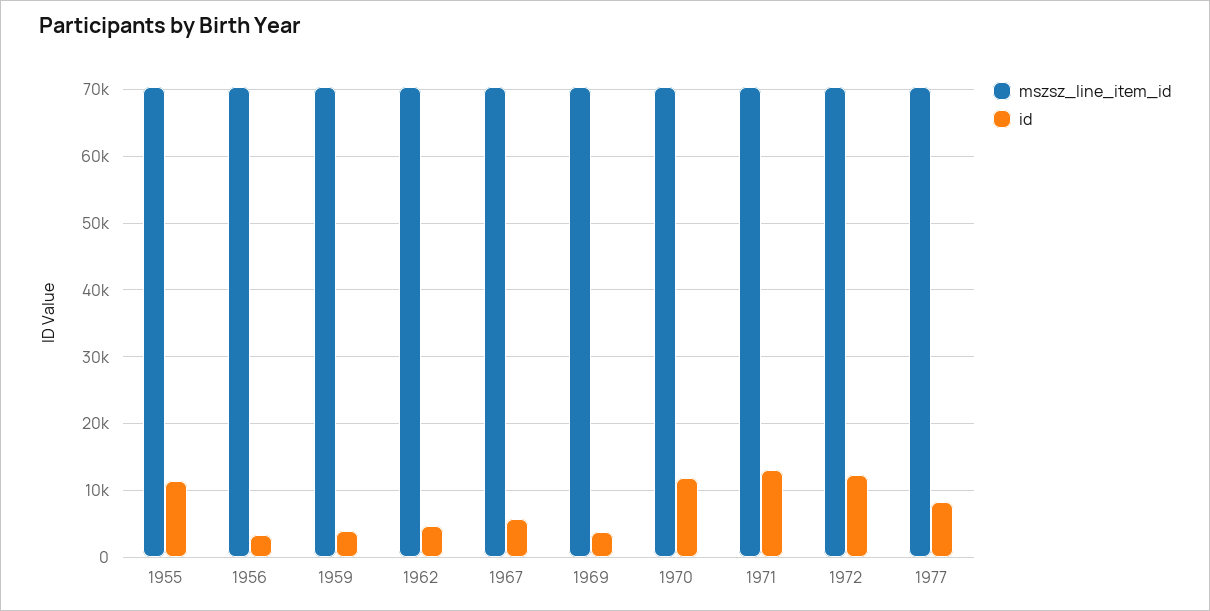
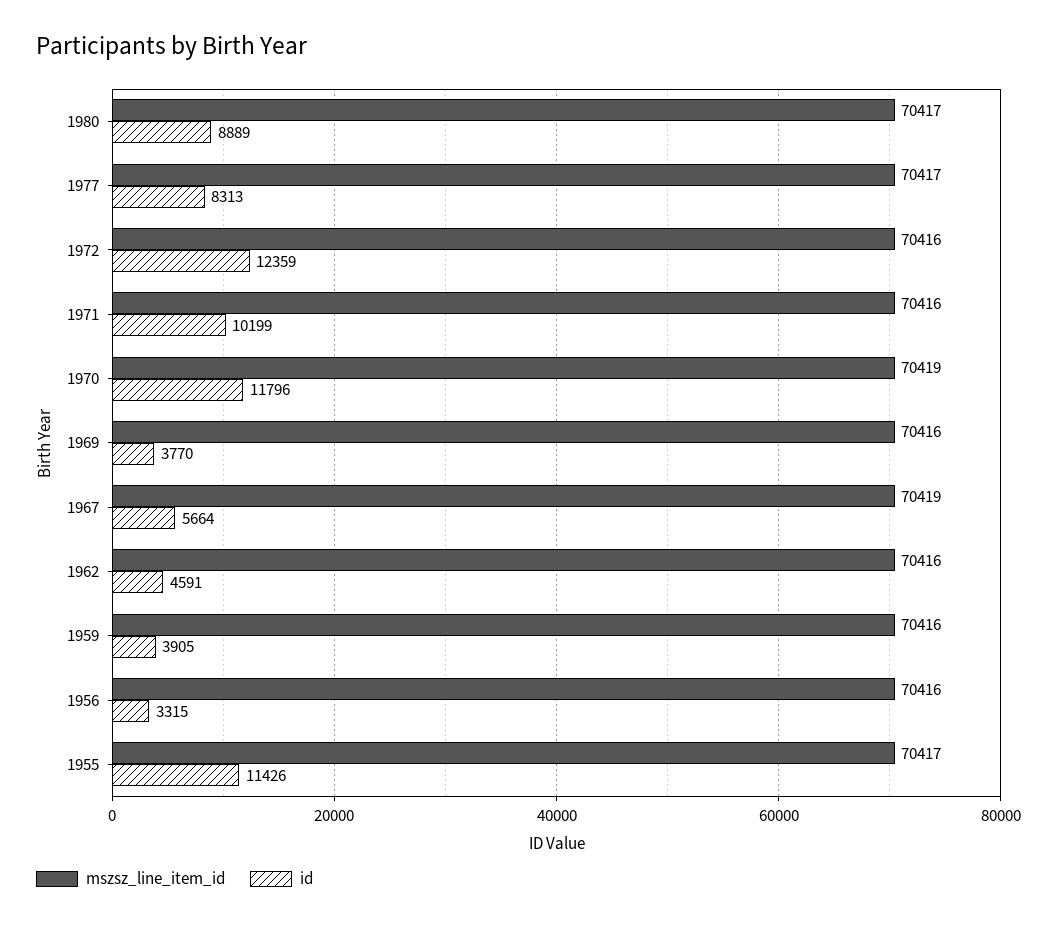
id, 1971: 13000 -> 10199
mszsz_line_item_id, 1980: none -> 70417
id, 1980: none -> 8889

